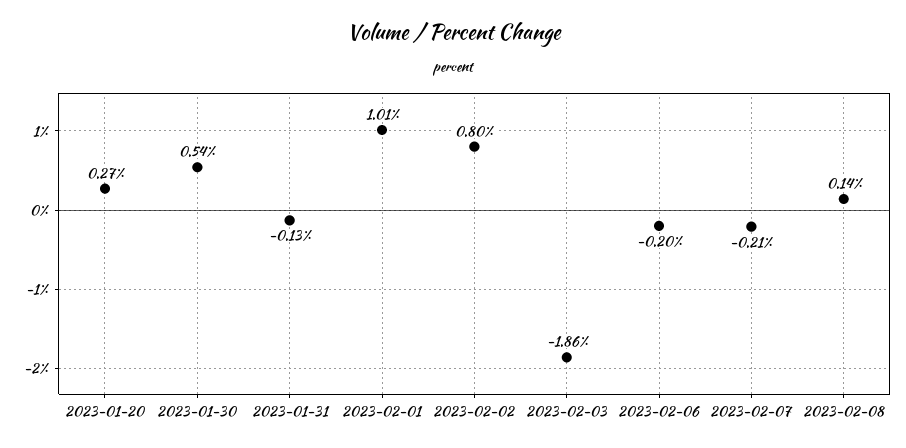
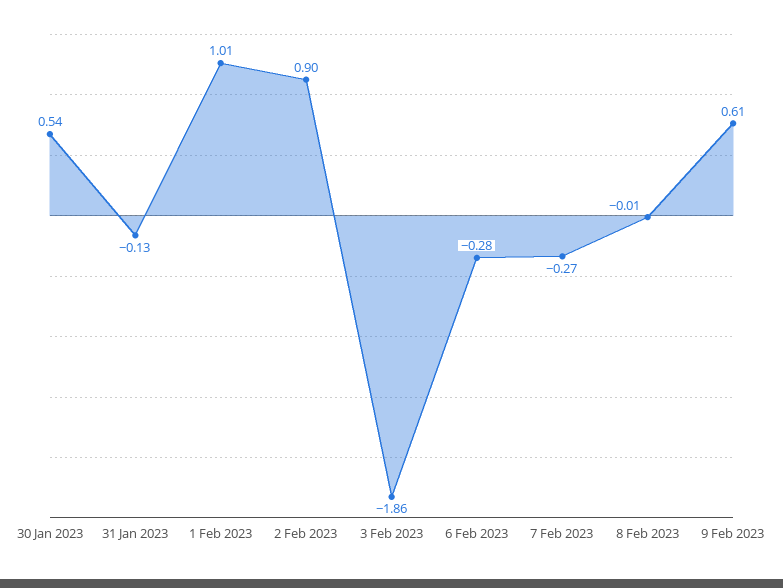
2023-01-20: 0.27 -> none
2023-02-02: 0.8 -> 0.9
2023-02-06: -0.2 -> -0.28
2023-02-07: -0.21 -> -0.27
2023-02-08: 0.14 -> -0.01
9 Feb 2023: none -> 0.61

